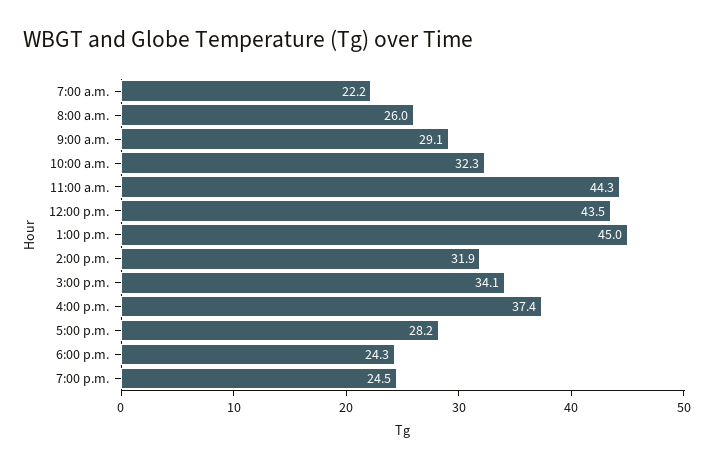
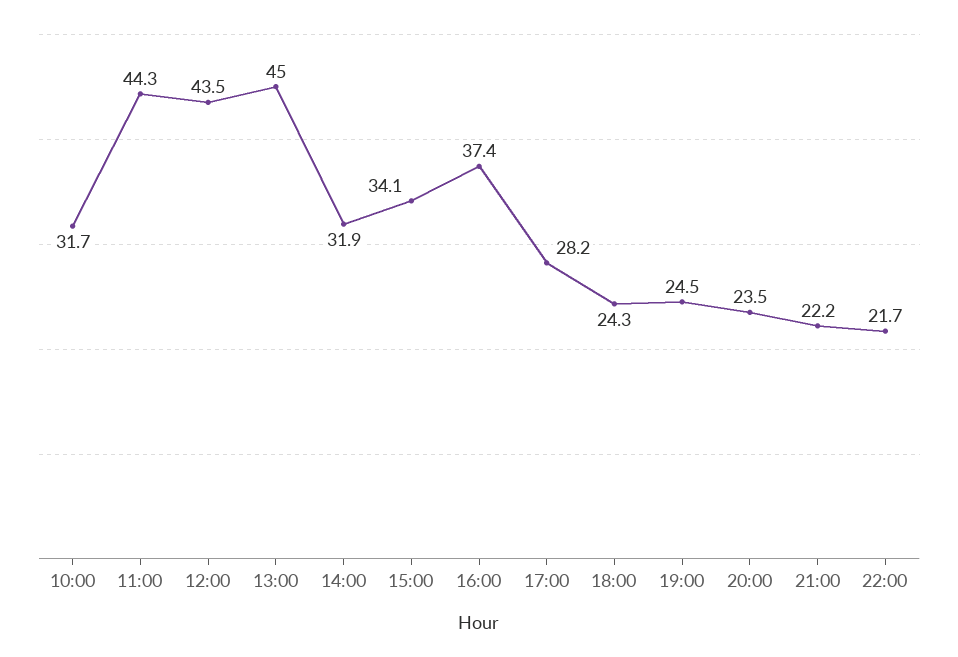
7:00 a.m.: 22.2 -> none
8:00 a.m.: 26 -> none
9:00 a.m.: 29.1 -> none
10:00 a.m.: 32.3 -> 31.7
20:00: none -> 23.5
21:00: none -> 22.2
22:00: none -> 21.7

